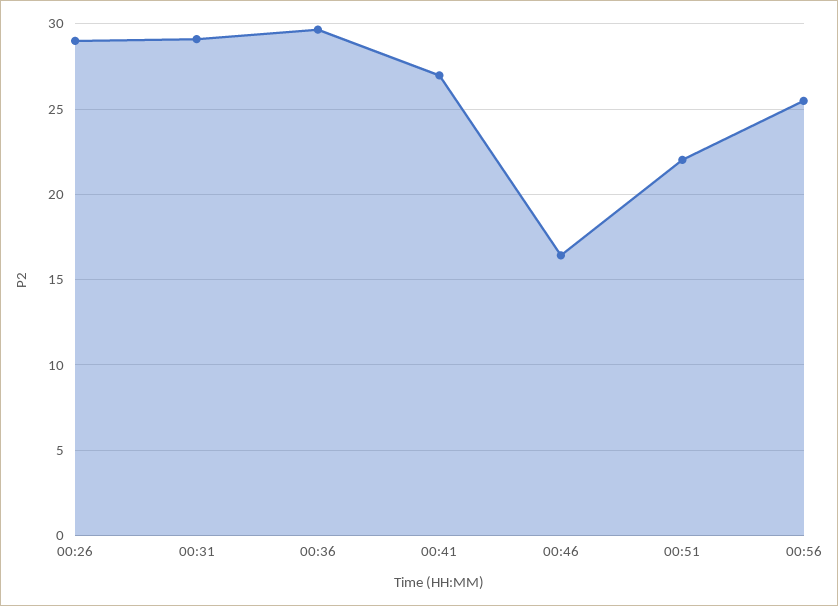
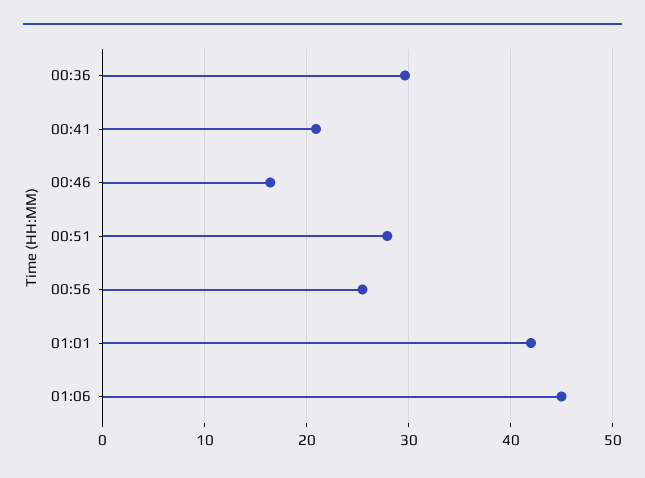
00:26: 29 -> none
00:31: 29 -> none
00:41: 27 -> 21
00:51: 22 -> 28
01:01: none -> 42
01:06: none -> 45

